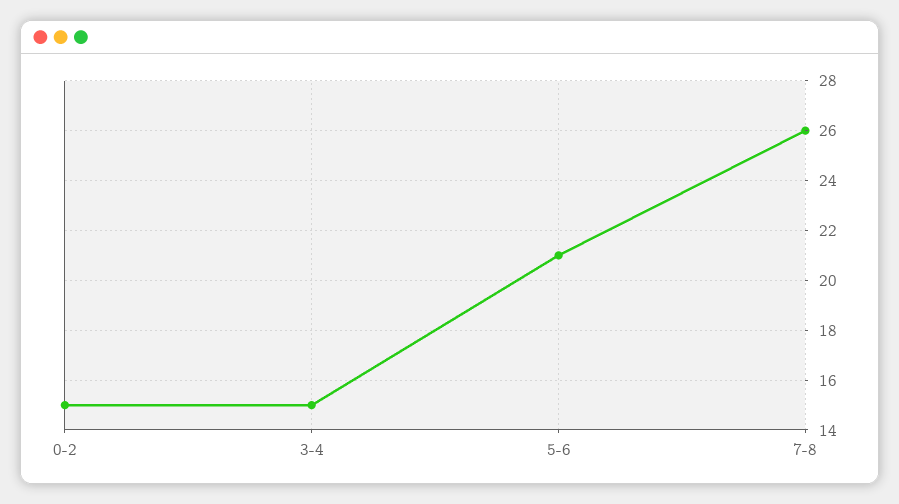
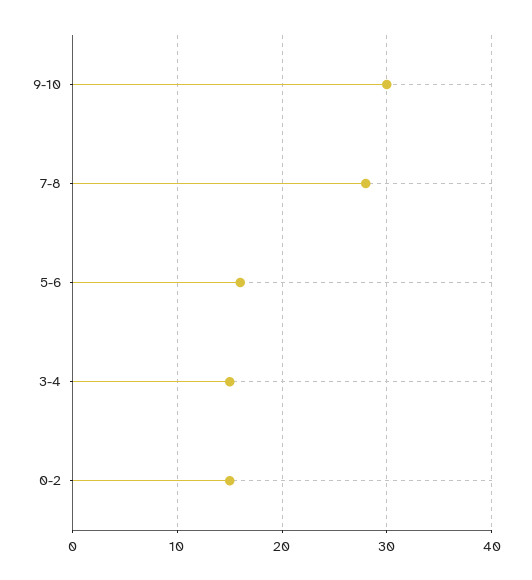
5-6: 21 -> 16
7-8: 26 -> 28
9-10: none -> 30

